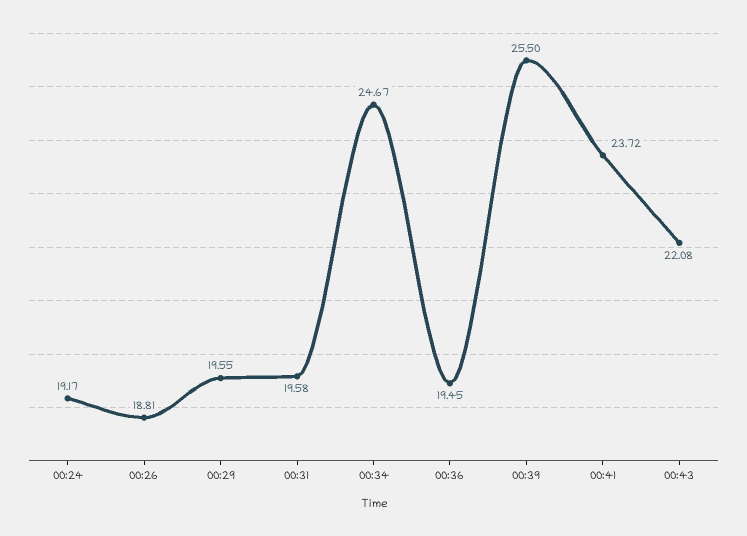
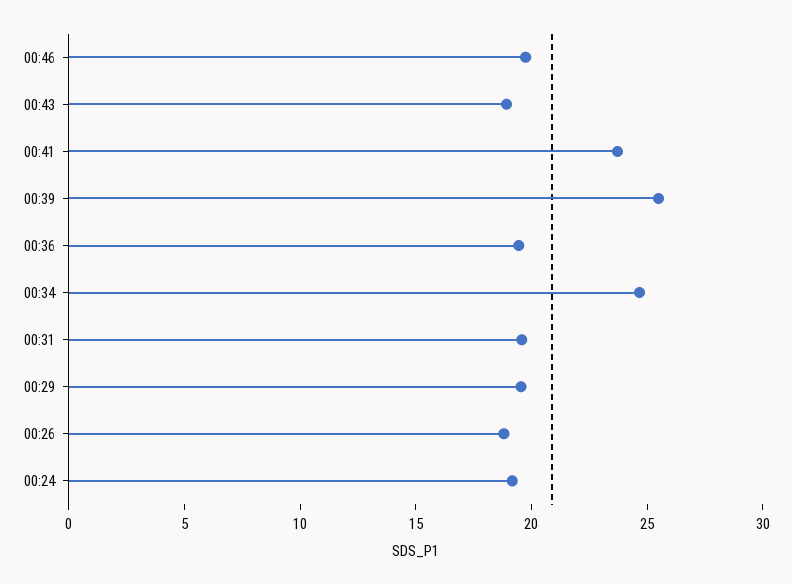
00:43: 22.08 -> 19
00:46: none -> 20

